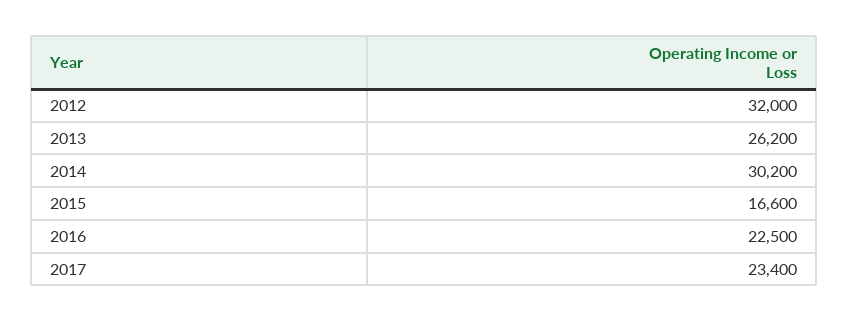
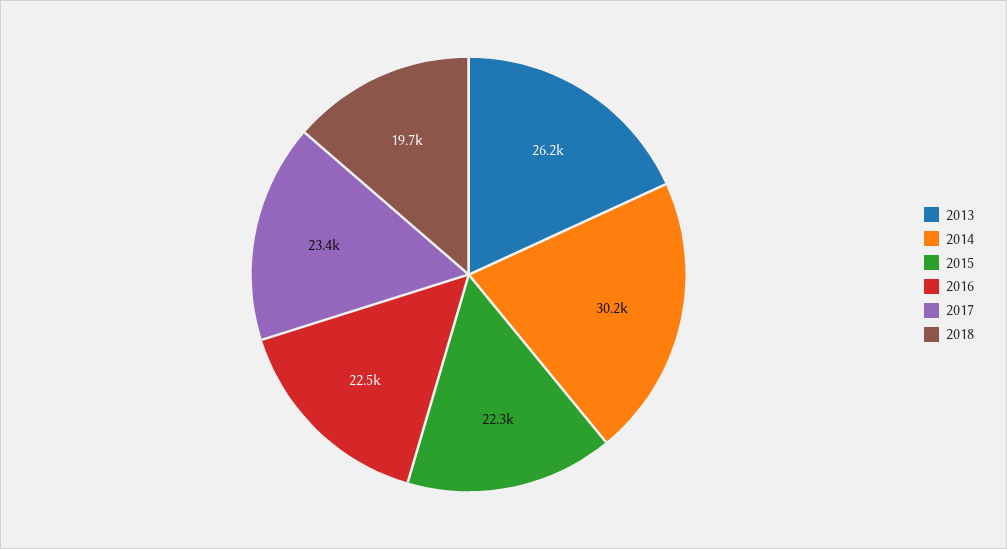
2012: 32000 -> none
2015: 16600 -> 22300
2018: none -> 19700

